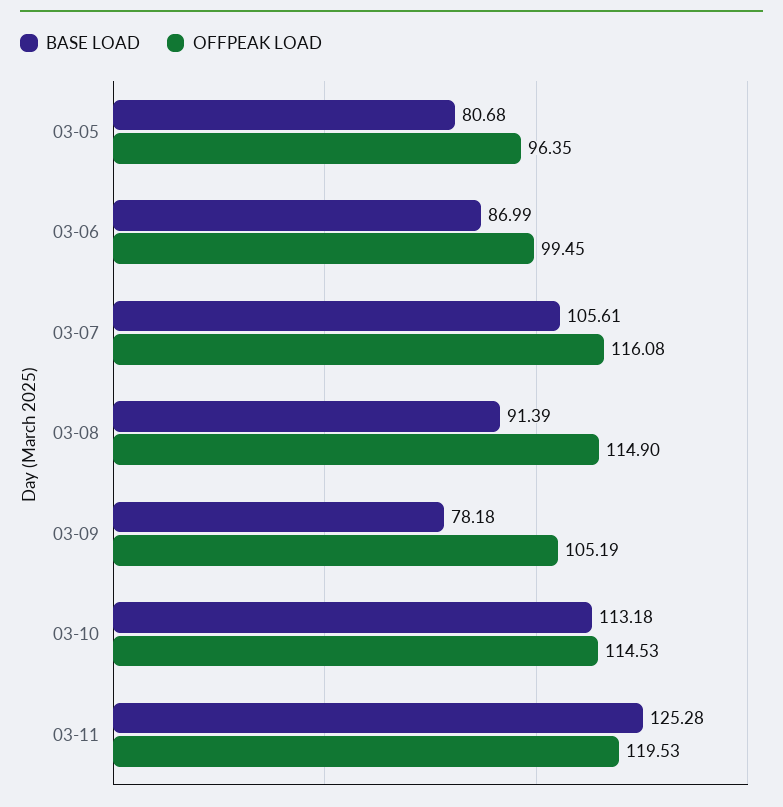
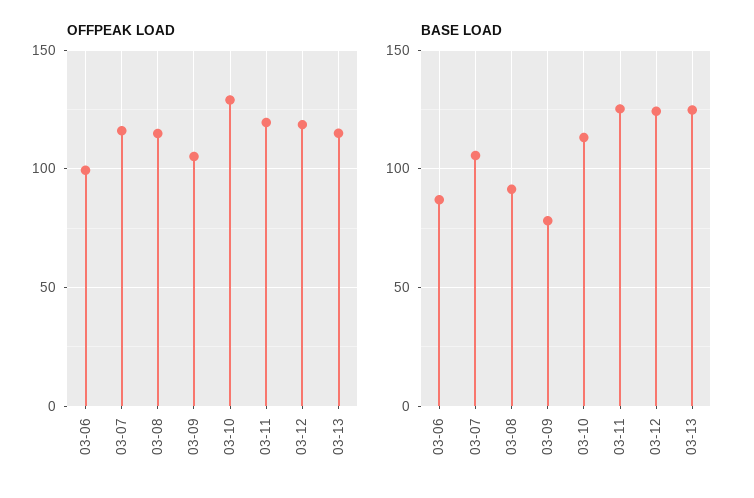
BASE LOAD, 03-05: 80.68 -> none
OFFPEAK LOAD, 03-05: 96.35 -> none
OFFPEAK LOAD, 03-10: 114.53 -> 130
OFFPEAK LOAD, 03-12: none -> 120
OFFPEAK LOAD, 03-13: none -> 115
BASE LOAD, 03-12: none -> 125
BASE LOAD, 03-13: none -> 125

